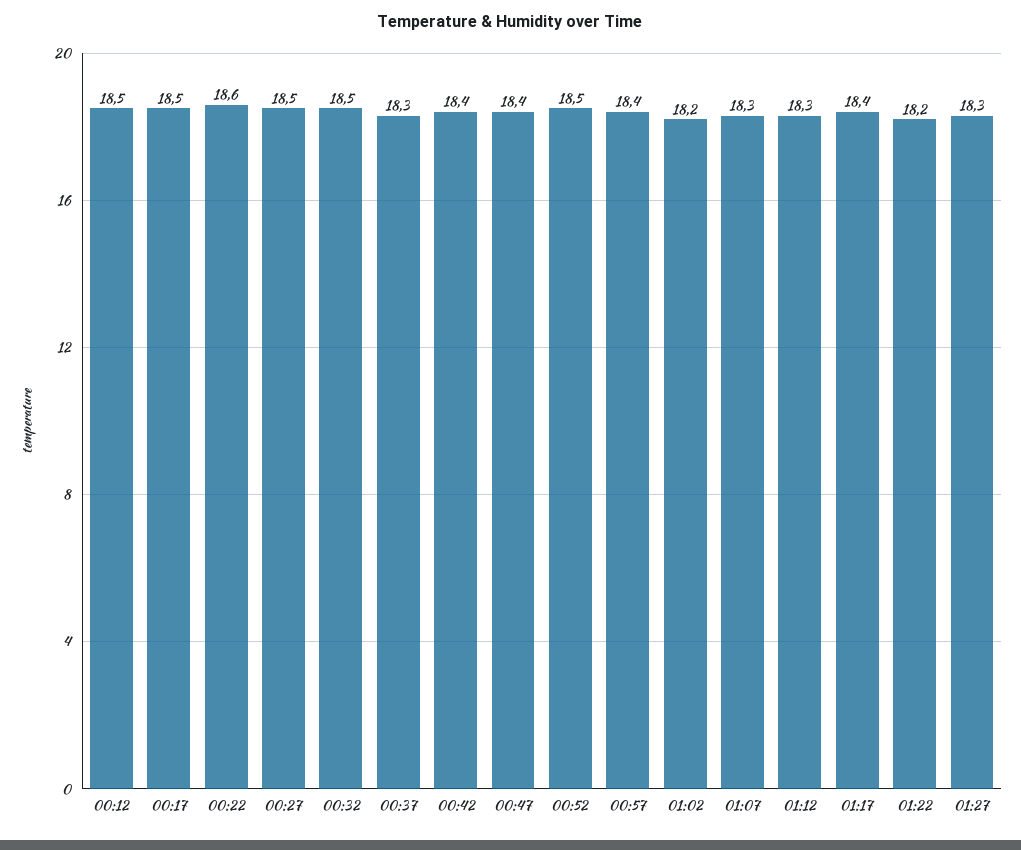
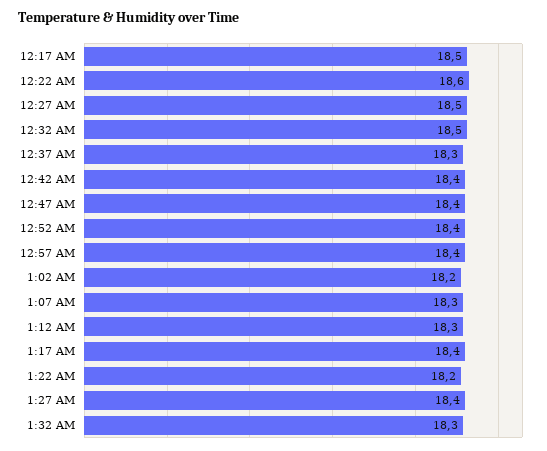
00:12: 18.5 -> none
00:52: 18.5 -> 18.4
01:27: 18.3 -> 18.4
1:32 AM: none -> 18.3

